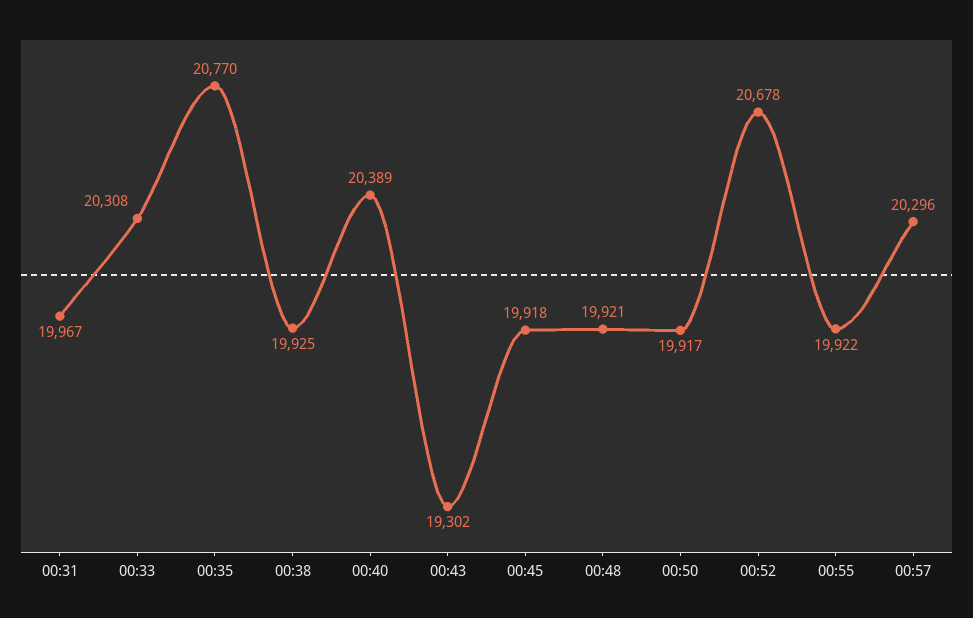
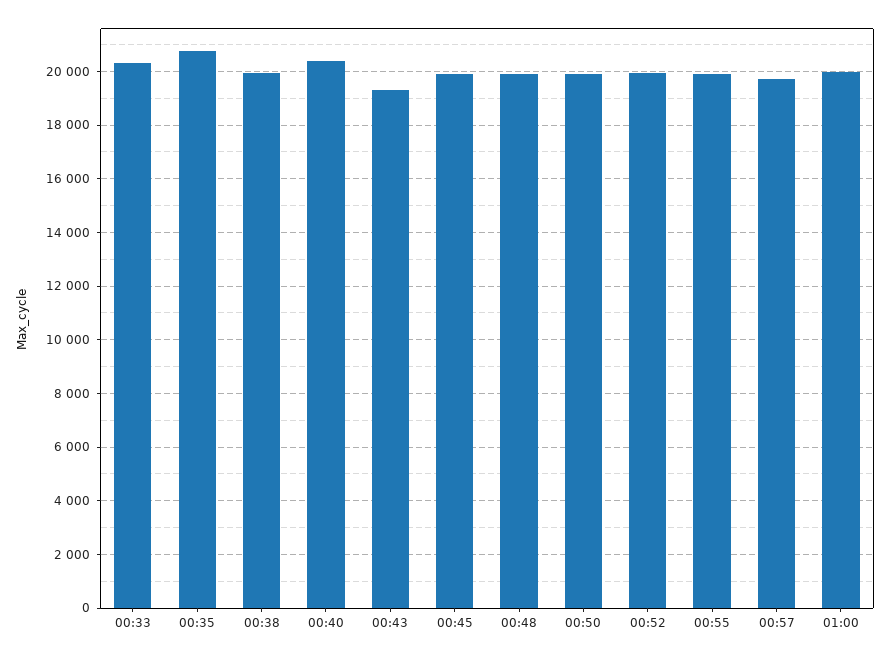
00:31: 19967 -> none
00:52: 20678 -> 20000
00:57: 20296 -> 19750
01:00: none -> 20000

